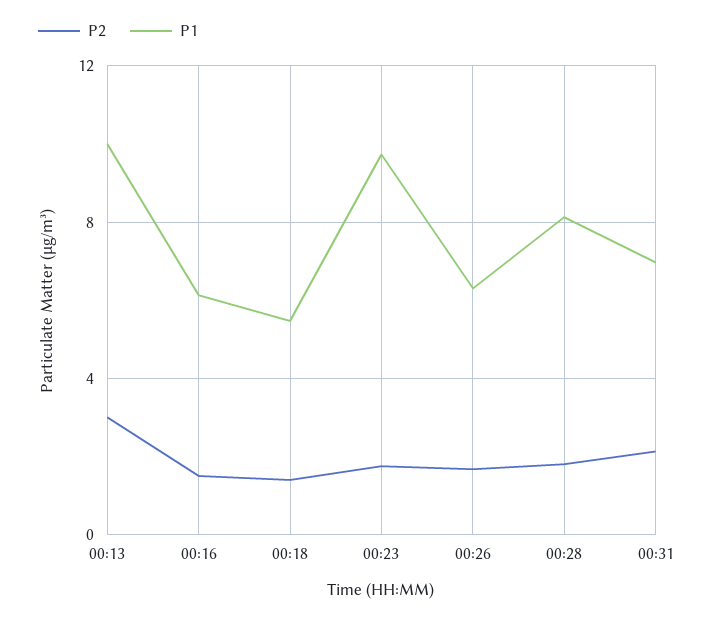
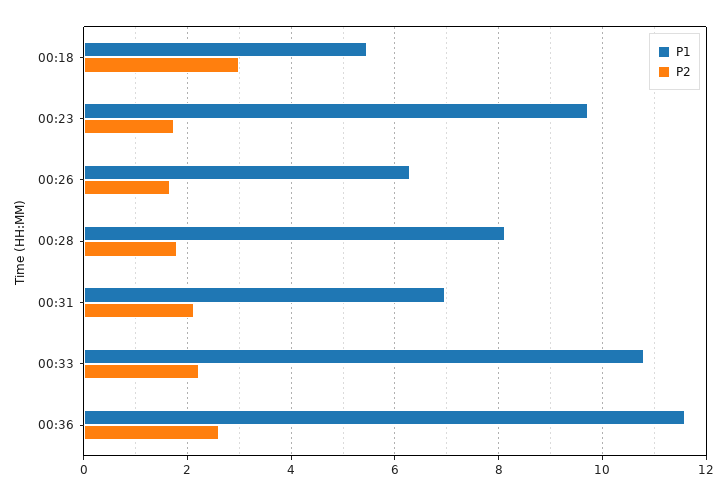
P2, 00:13: 3 -> none
P1, 00:13: 10 -> none
P2, 00:16: 1.5 -> none
P1, 00:16: 6 -> none
P2, 00:18: 1.5 -> 3
P1, 00:33: none -> 10.8
P2, 00:33: none -> 2.2
P1, 00:36: none -> 11.6
P2, 00:36: none -> 2.6

